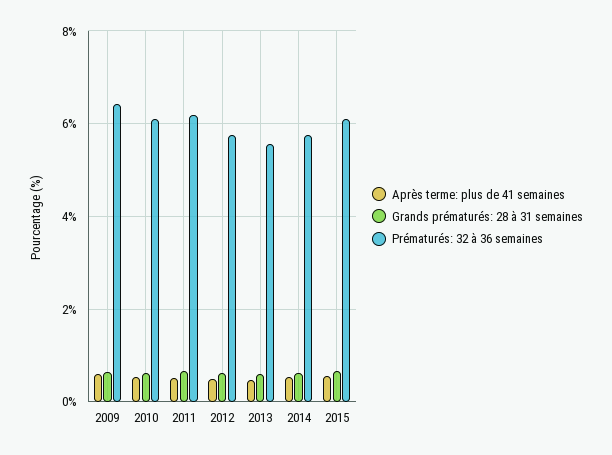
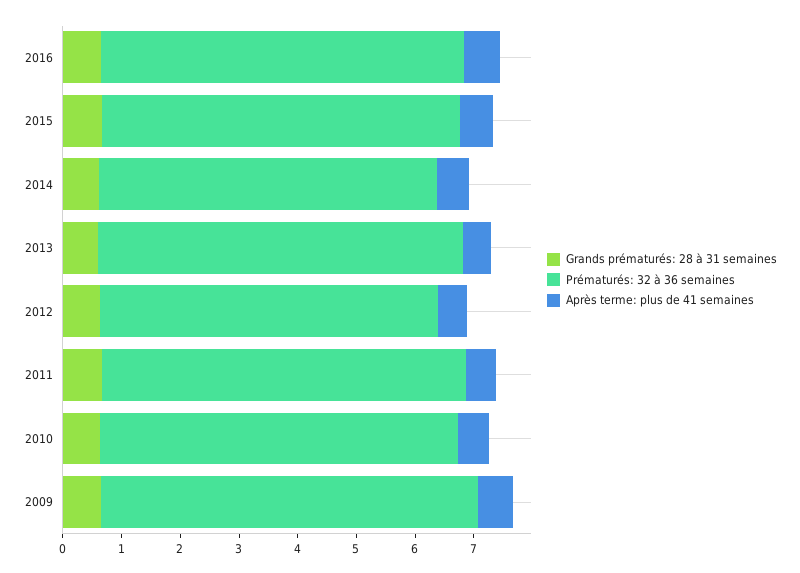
Prématurés: 32 à 36 semaines, 2013: 5.6 -> 6.2
Grands prématurés: 28 à 31 semaines, 2016: none -> 0.6
Prématurés: 32 à 36 semaines, 2016: none -> 6.2
Après terme: plus de 41 semaines, 2016: none -> 0.6

